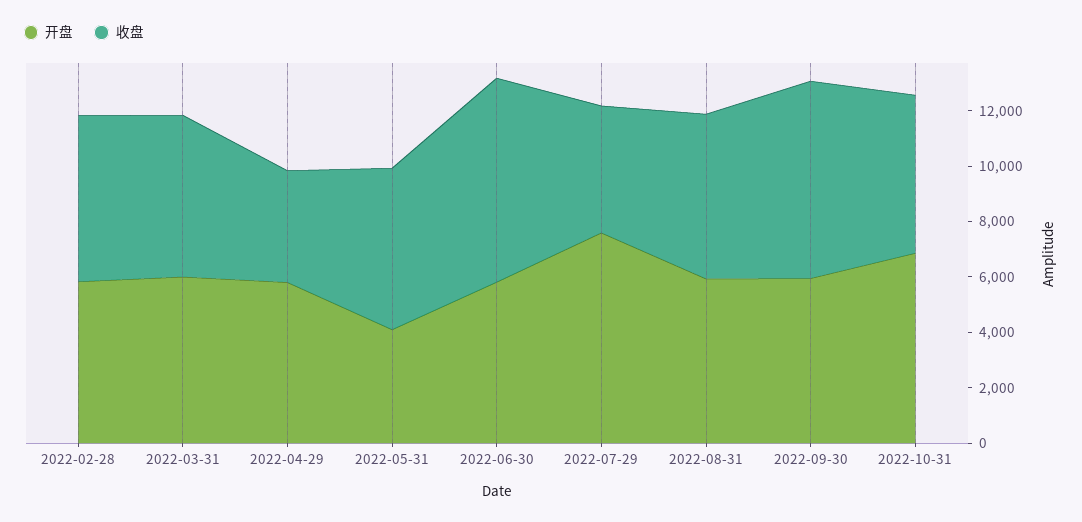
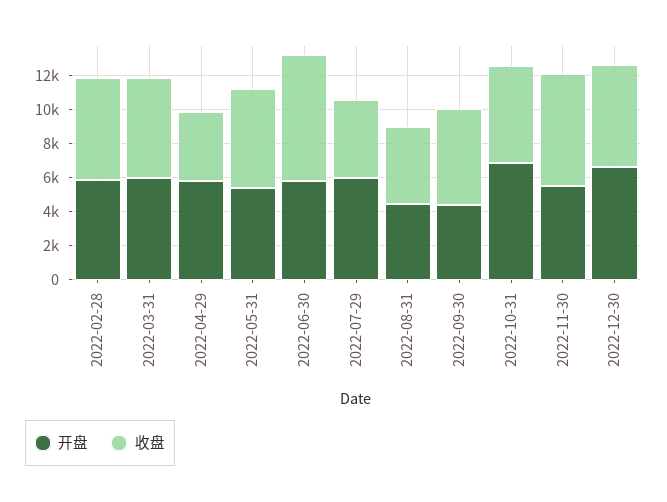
开盘, 2022-05-31: 4000 -> 5500
开盘, 2022-07-29: 7500 -> 6000
开盘, 2022-08-31: 6000 -> 4500
收盘, 2022-08-31: 6000 -> 4500
开盘, 2022-09-30: 6000 -> 4500
收盘, 2022-09-30: 7000 -> 5500
开盘, 2022-11-30: none -> 5500
收盘, 2022-11-30: none -> 6500
开盘, 2022-12-30: none -> 6500
收盘, 2022-12-30: none -> 6000

